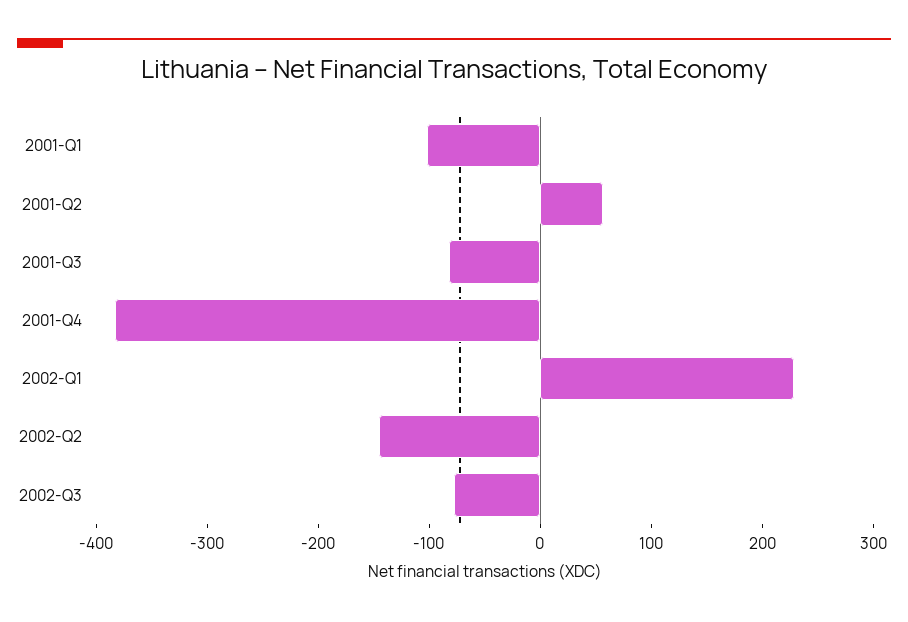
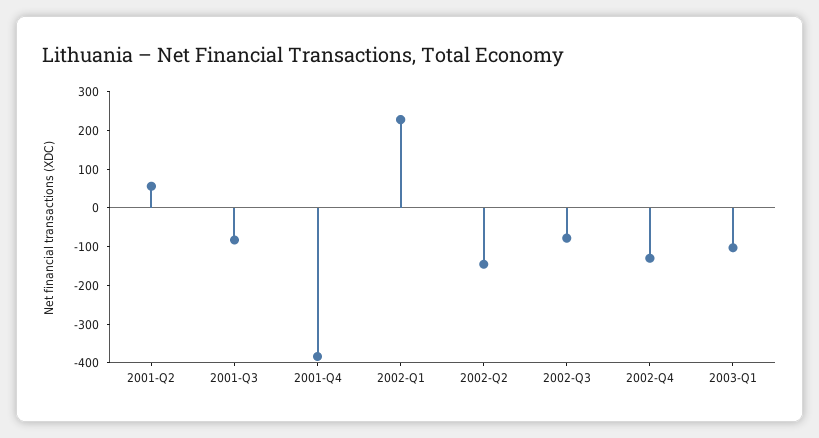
2001-Q1: -100 -> none
2002-Q4: none -> -125
2003-Q1: none -> -100

